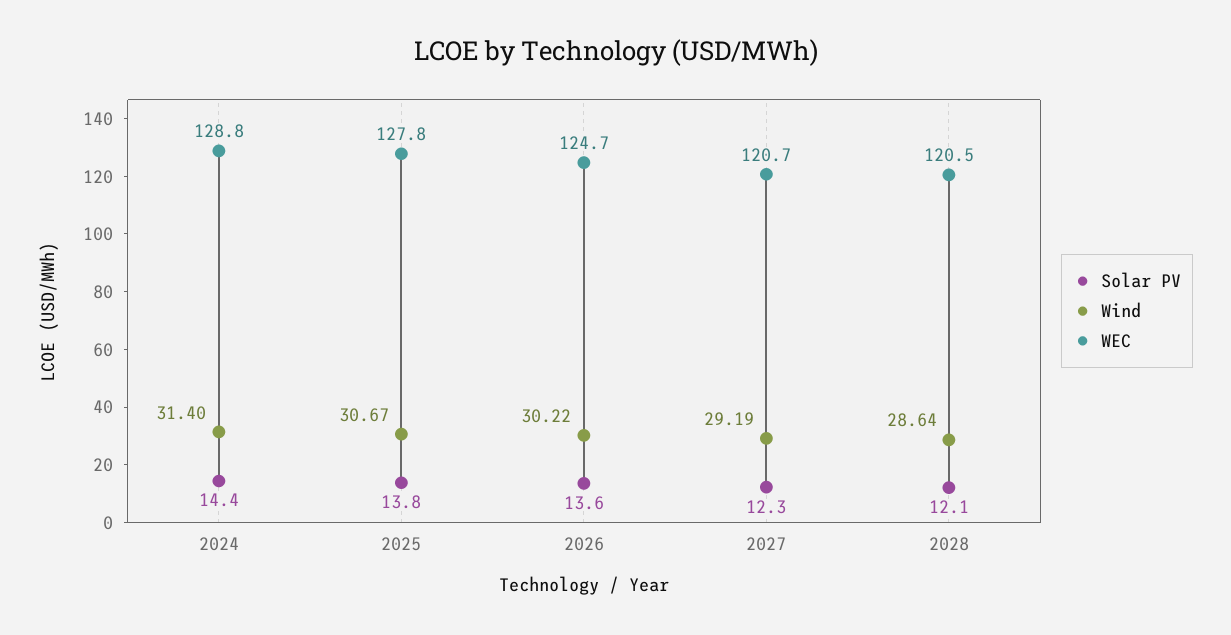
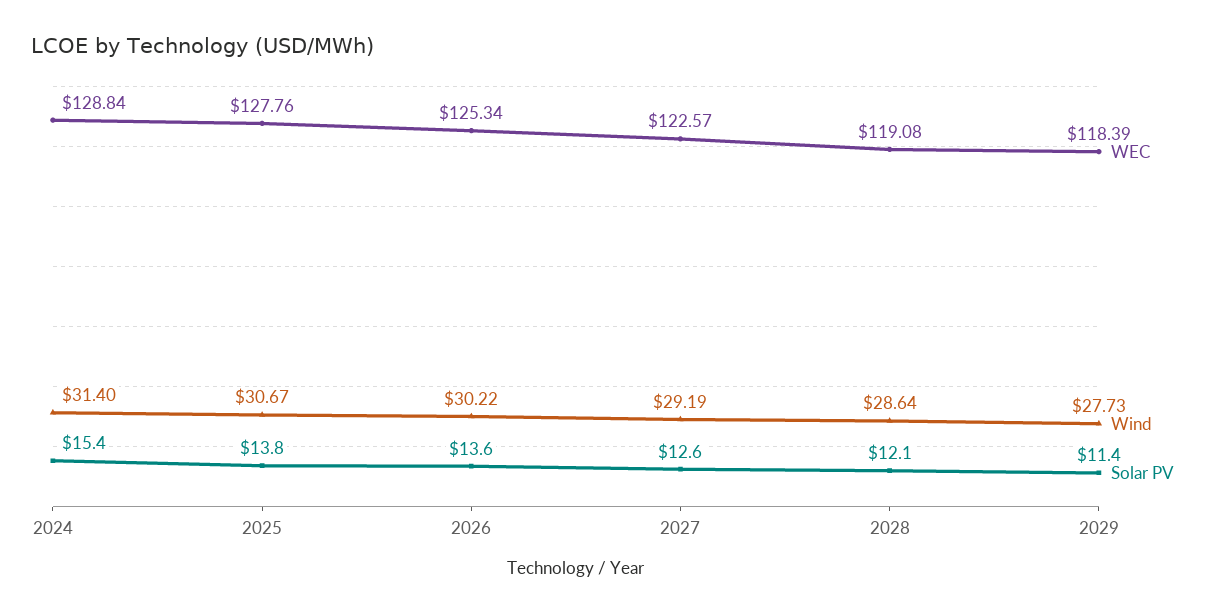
Solar PV, 2024: 14.4 -> 15.4
WEC, 2026: 124.7 -> 125.34
Solar PV, 2027: 12.3 -> 12.6
WEC, 2027: 120.7 -> 122.57
WEC, 2028: 120.5 -> 119.08
WEC, 2029: none -> 118.39
Wind, 2029: none -> 27.73
Solar PV, 2029: none -> 11.4

